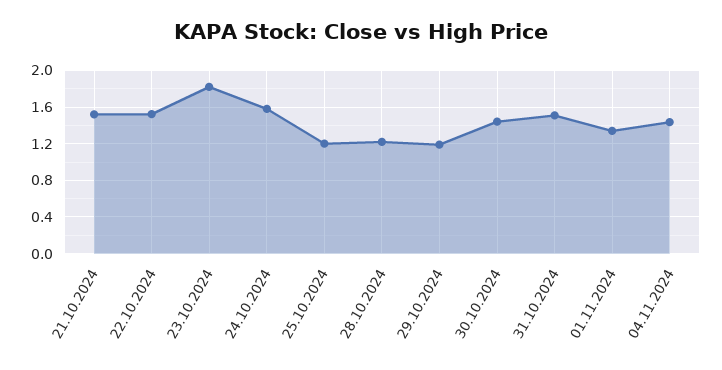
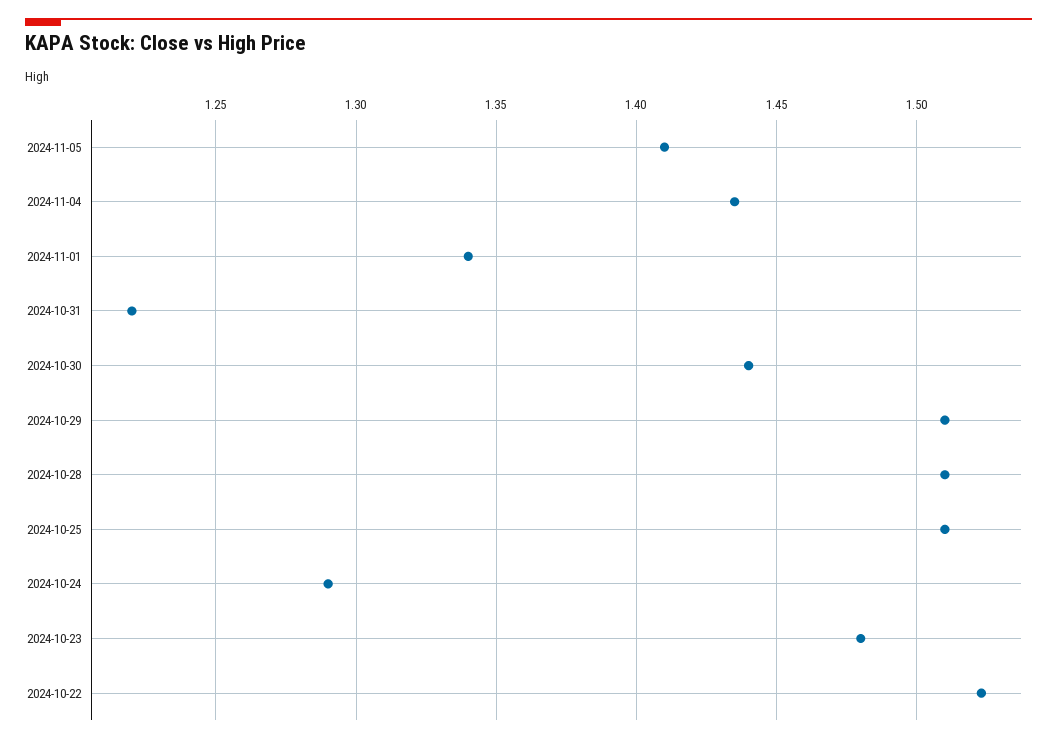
21.10.2024: 1.5 -> none
23.10.2024: 1.8 -> 1.48
24.10.2024: 1.6 -> 1.29
25.10.2024: 1.2 -> 1.51
28.10.2024: 1.2 -> 1.51
29.10.2024: 1.2 -> 1.51
31.10.2024: 1.5 -> 1.22
2024-11-05: none -> 1.41

